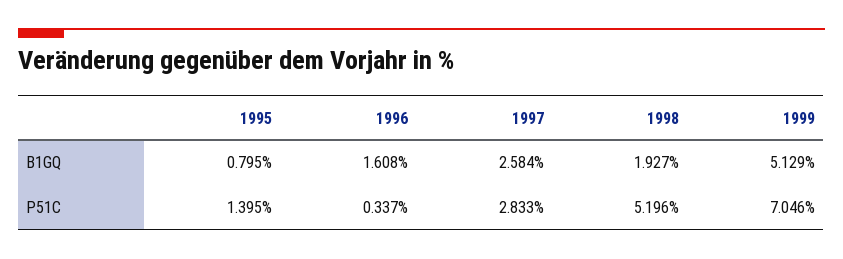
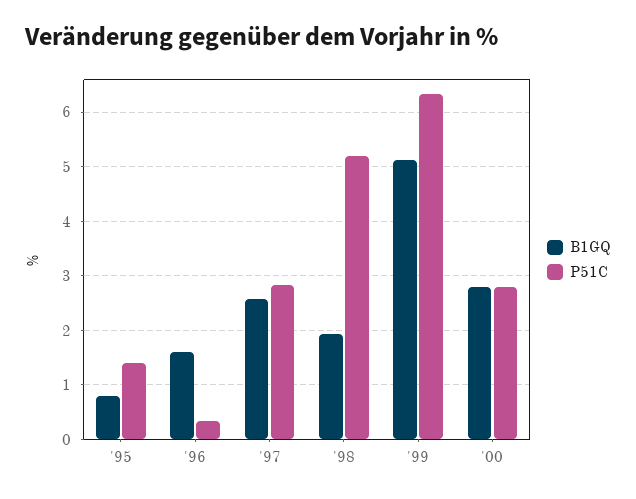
P51C, 1999: 7.046 -> 6.4
B1GQ, '00: none -> 2.8
P51C, '00: none -> 2.8

